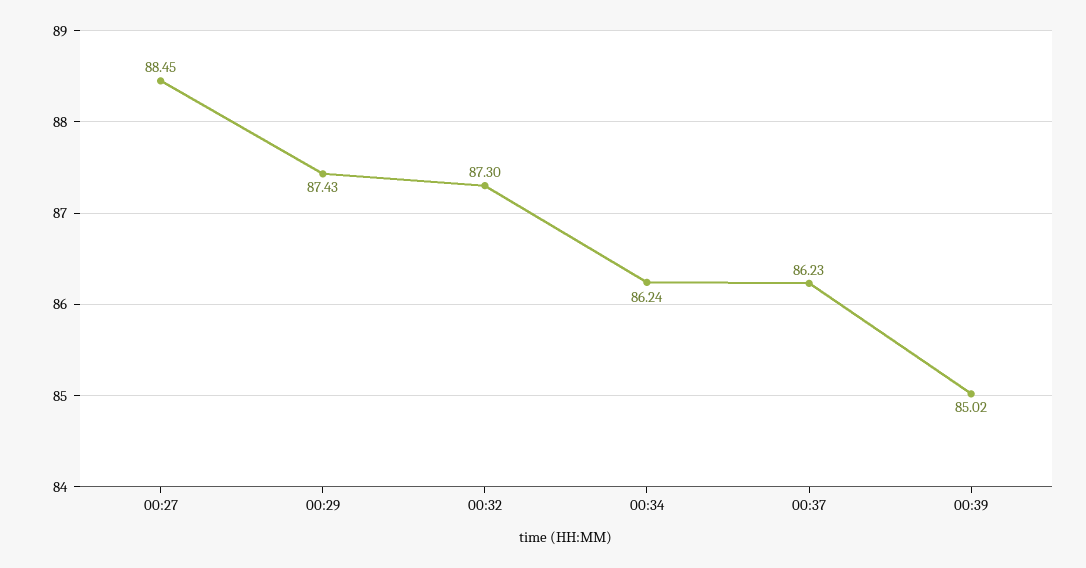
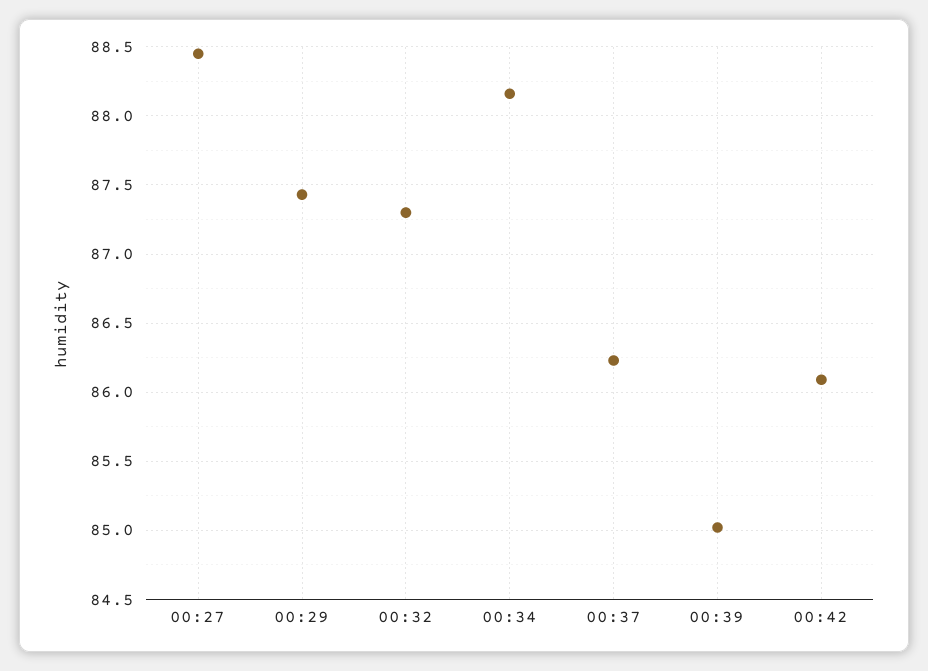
00:34: 86.24 -> 88.15
00:42: none -> 86.1

